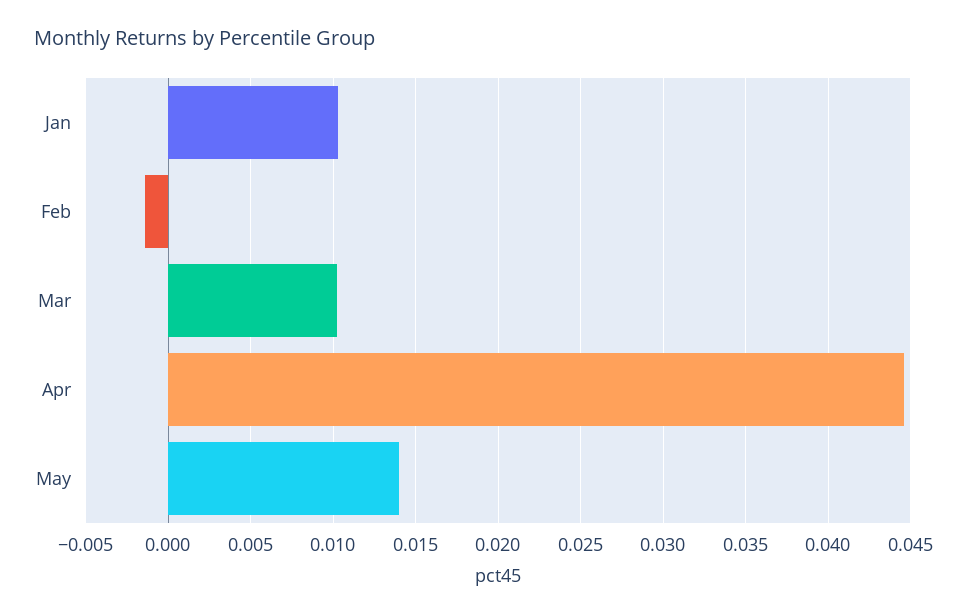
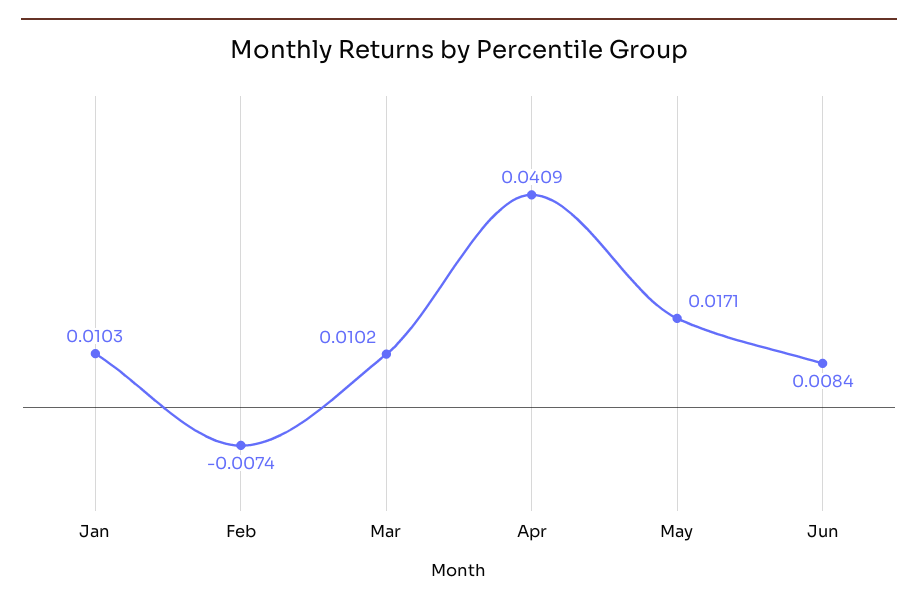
Feb: -0.0015 -> -0.0074
Apr: 0.0445 -> 0.0409
May: 0.014 -> 0.0171
Jun: none -> 0.0084

